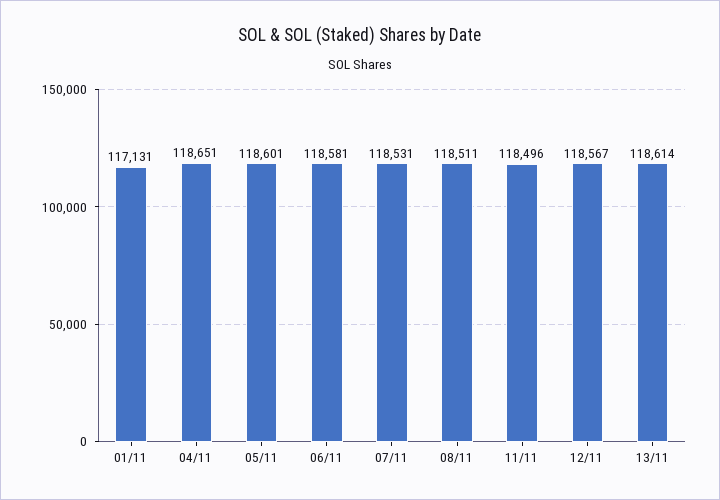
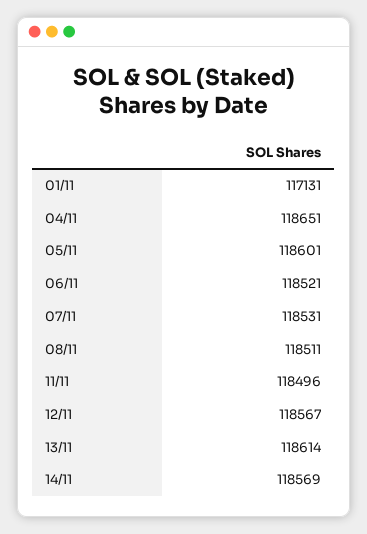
06/11: 118581 -> 118521
14/11: none -> 118569

